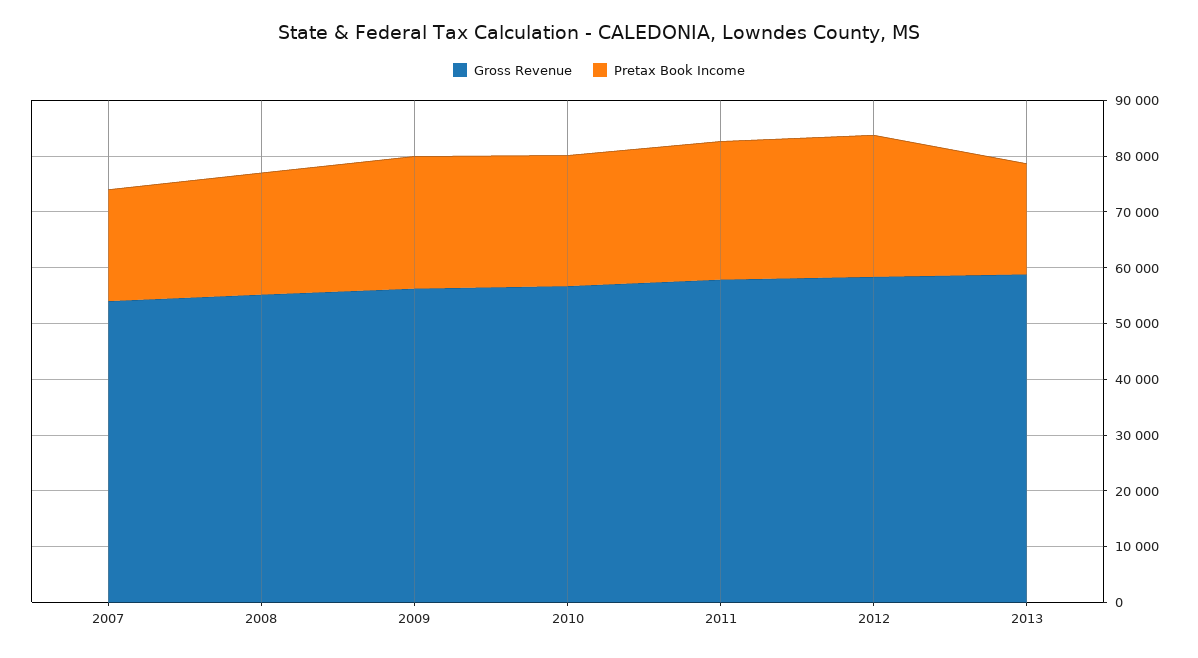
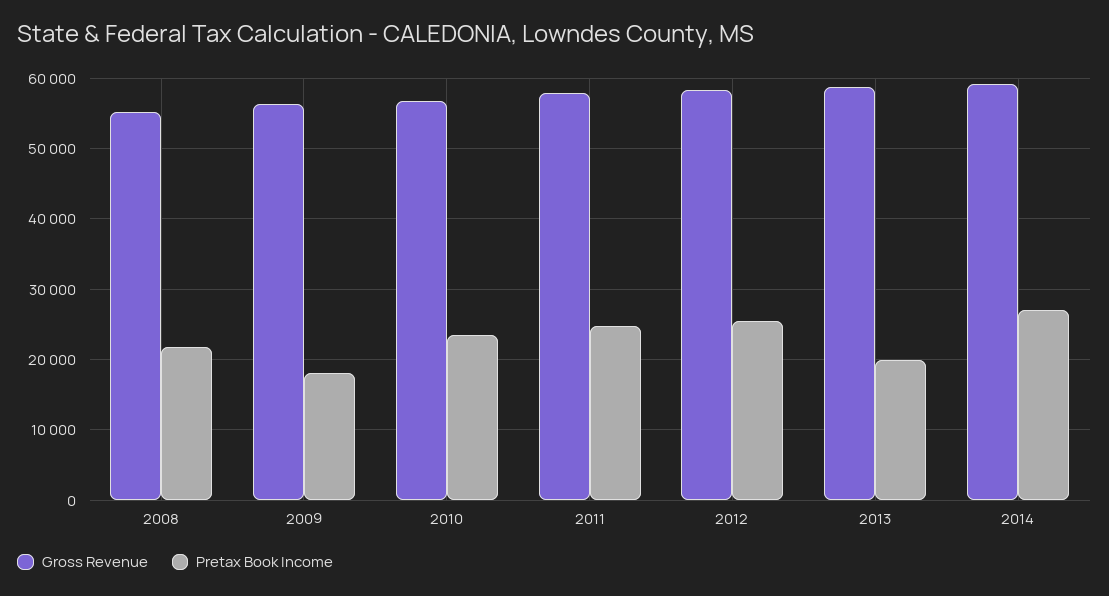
Gross Revenue, 2007: 54000 -> none
Pretax Book Income, 2007: 20000 -> none
Pretax Book Income, 2009: 24000 -> 18000
Gross Revenue, 2014: none -> 59000
Pretax Book Income, 2014: none -> 27000

